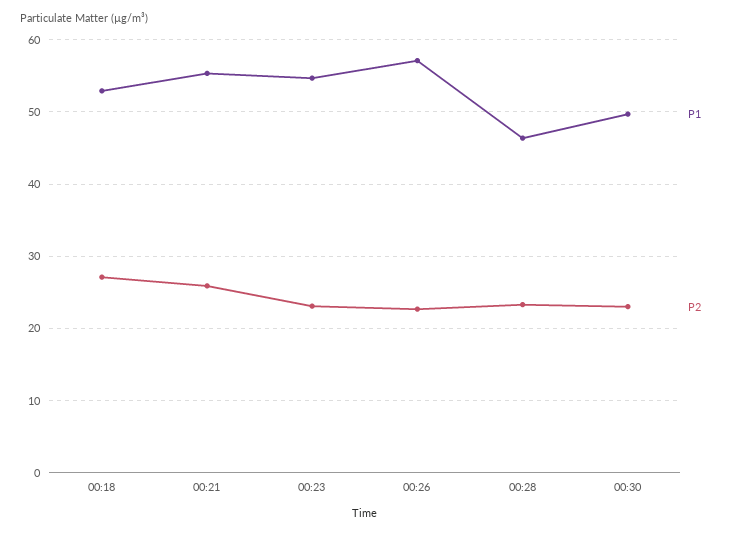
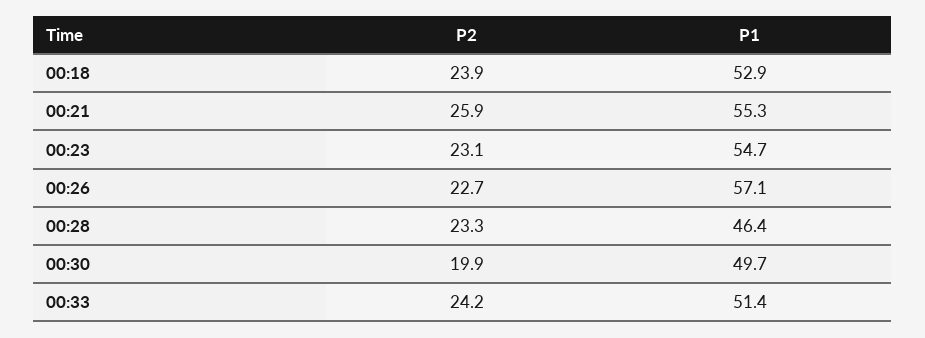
P2, 00:18: 27 -> 23.9
P2, 00:30: 23 -> 19.9
P2, 00:33: none -> 24.2
P1, 00:33: none -> 51.4

